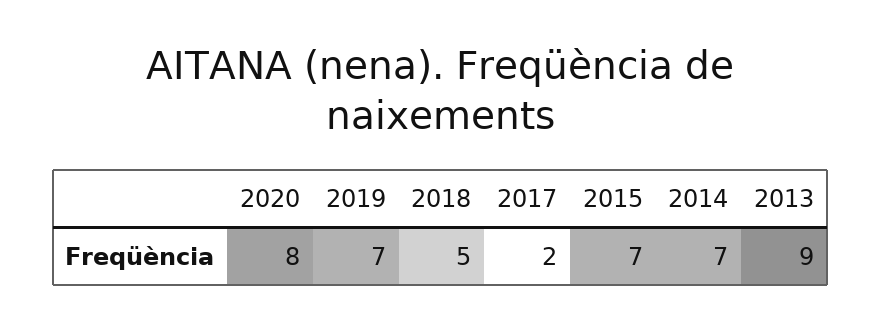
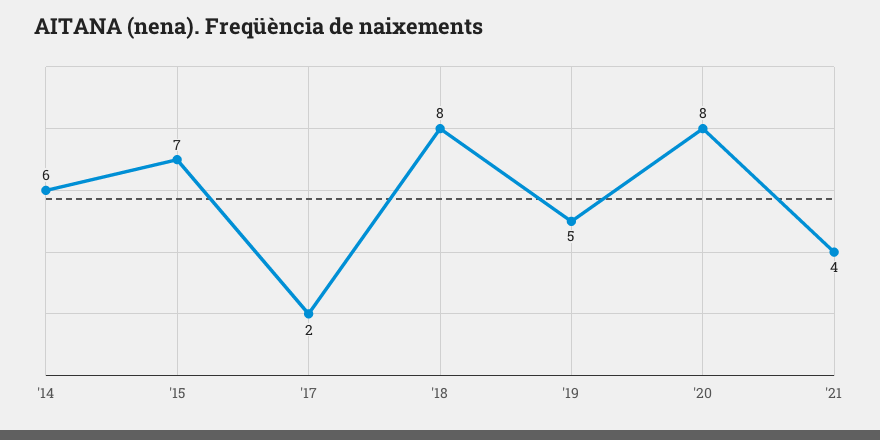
2019: 7 -> 5
2018: 5 -> 8
2014: 7 -> 6
2013: 9 -> none
'21: none -> 4

